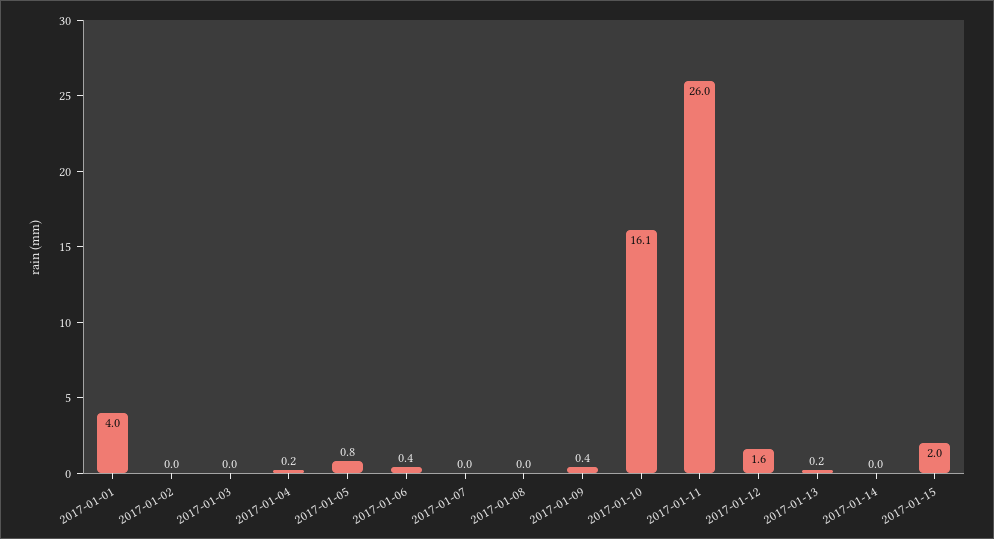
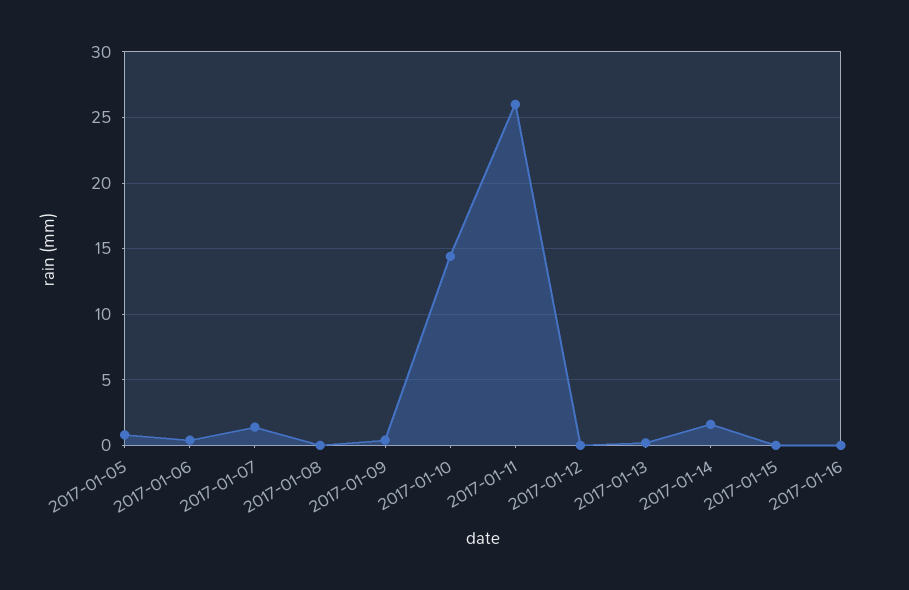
2017-01-01: 4 -> none
2017-01-02: 0 -> none
2017-01-03: 0 -> none
2017-01-04: 0.2 -> none
2017-01-07: 0 -> 1.5
2017-01-10: 16.1 -> 14.5
2017-01-12: 1.6 -> 0
2017-01-14: 0 -> 1.5
2017-01-15: 2 -> 0
2017-01-16: none -> 0

